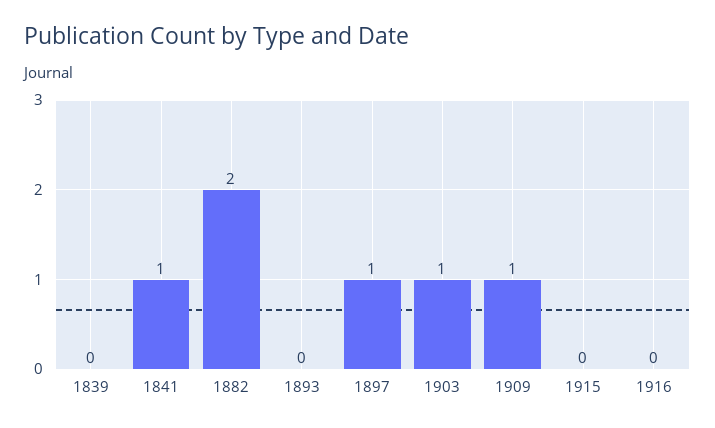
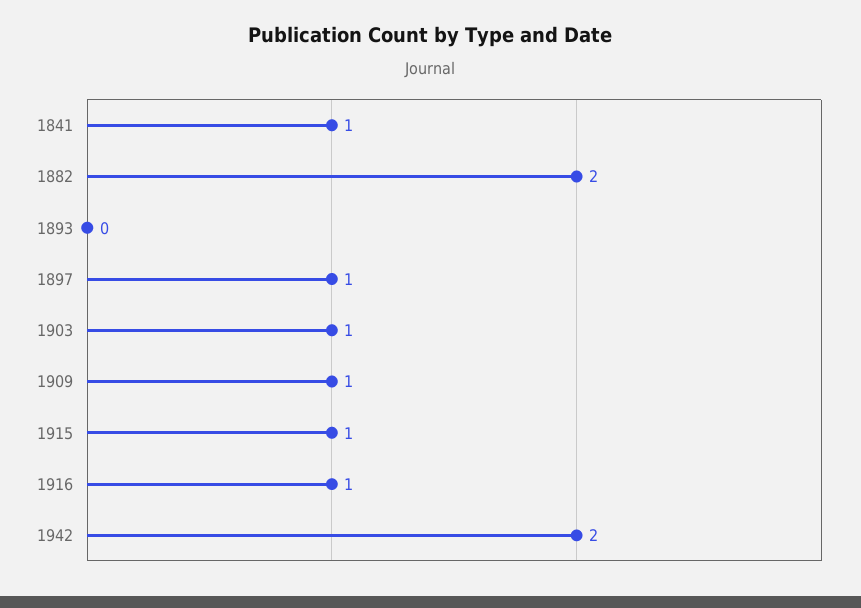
1839: 0 -> none
1915: 0 -> 1
1916: 0 -> 1
1942: none -> 2

